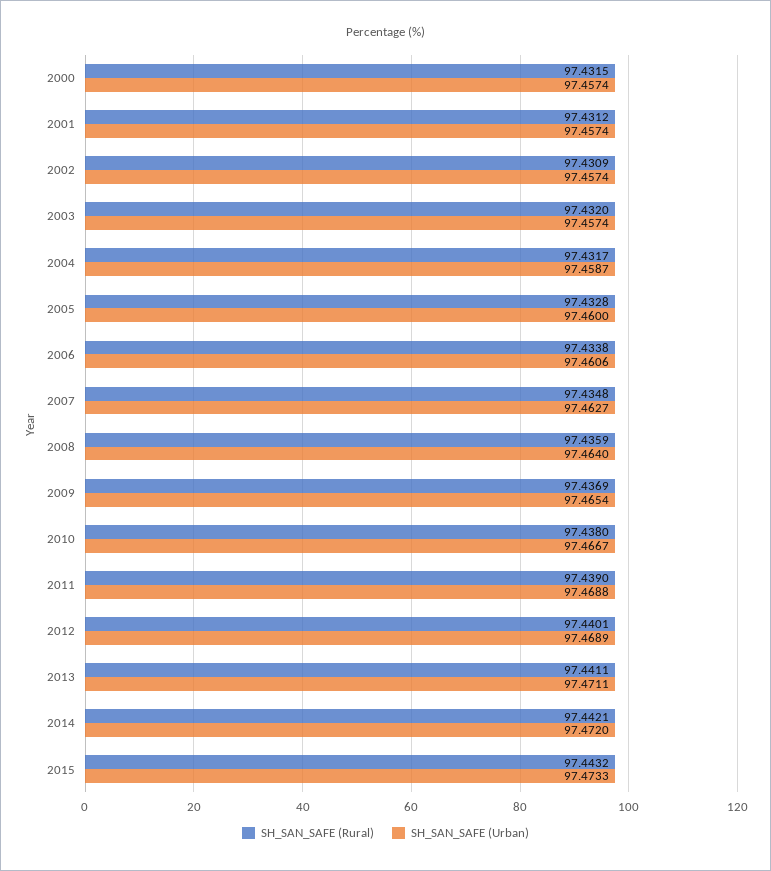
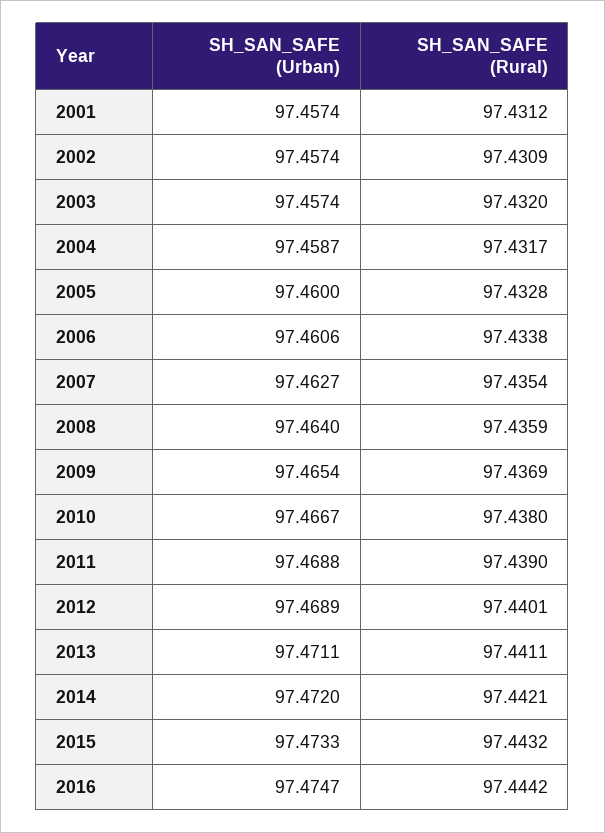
SH_SAN_SAFE (Rural), 2000: 97.4315 -> none
SH_SAN_SAFE (Urban), 2000: 97.4574 -> none
SH_SAN_SAFE (Rural), 2007: 97.4348 -> 97.4354
SH_SAN_SAFE (Urban), 2016: none -> 97.4747
SH_SAN_SAFE (Rural), 2016: none -> 97.4442

